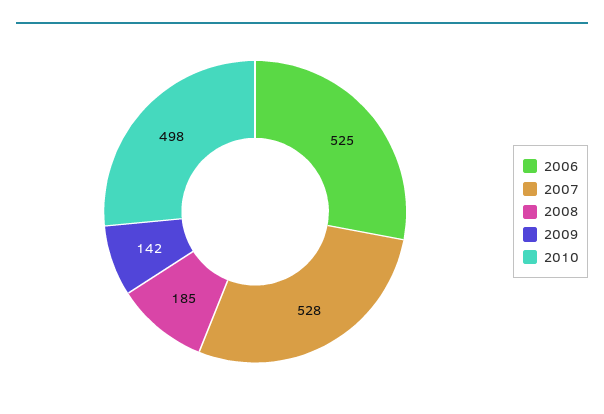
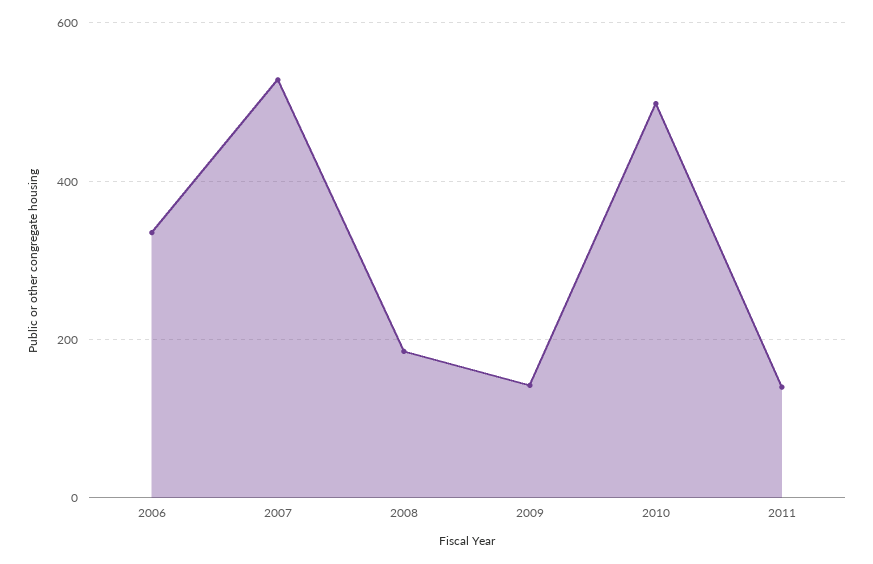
2006: 525 -> 340
2011: none -> 140

